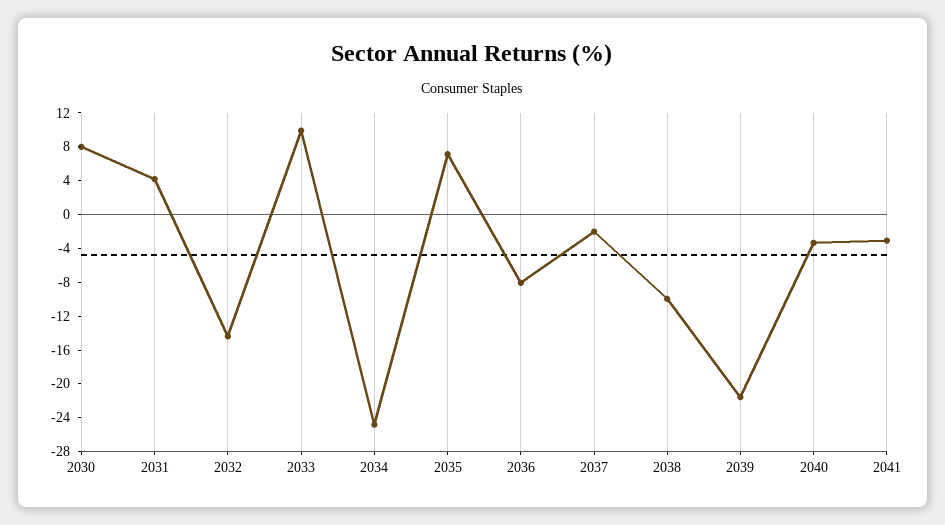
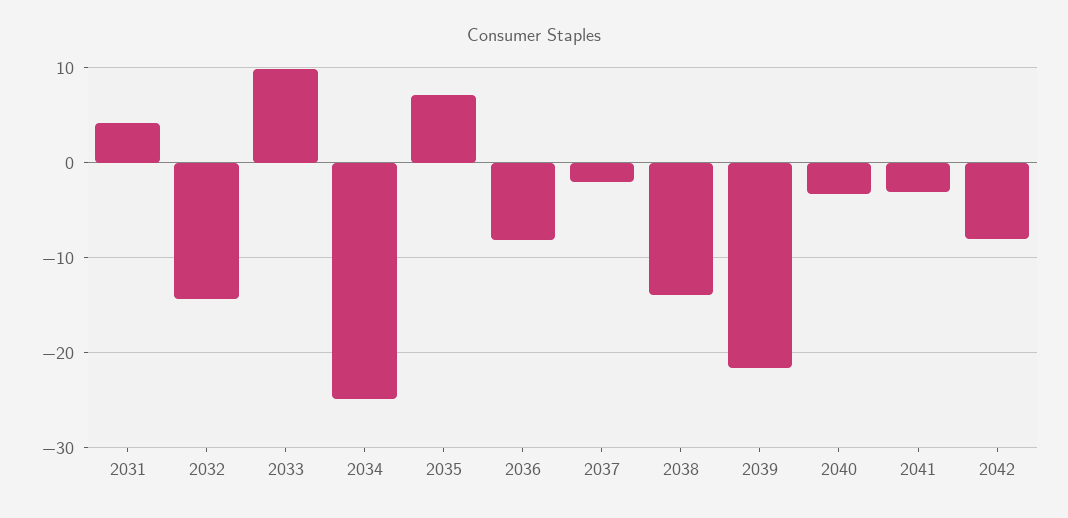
2030: 8 -> none
2038: -10 -> -14
2042: none -> -8

